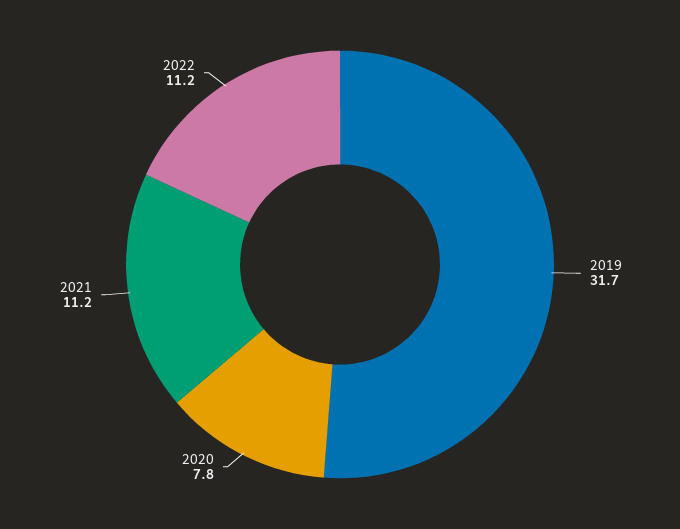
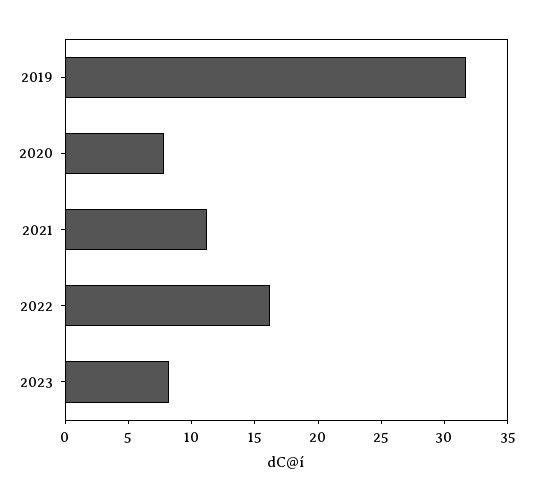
2022: 11.2 -> 16
2023: none -> 8

